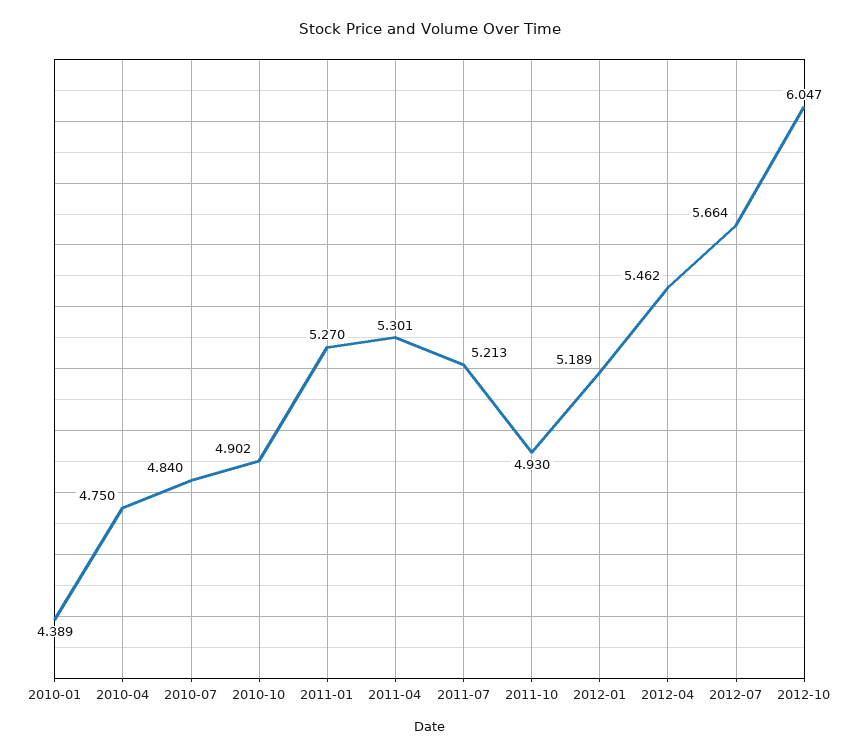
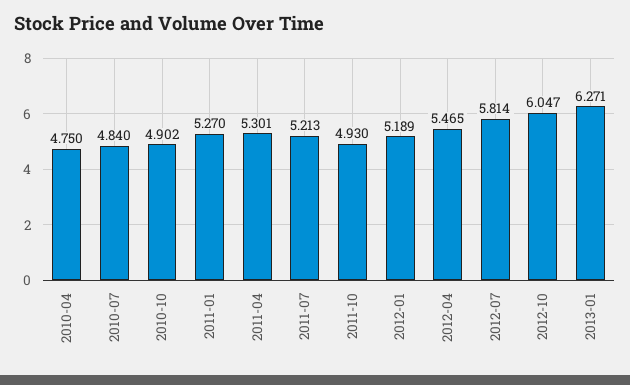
2010-01: 4.389 -> none
2012-04: 5.462 -> 5.465
2012-07: 5.664 -> 5.814
2013-01: none -> 6.271

